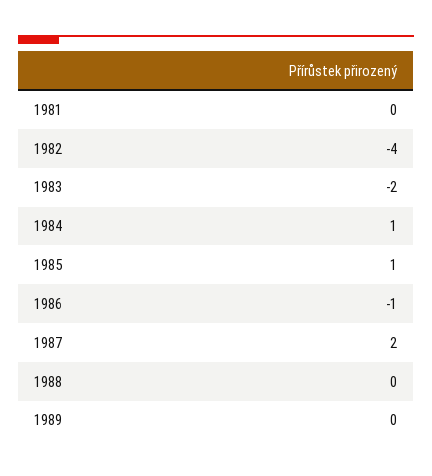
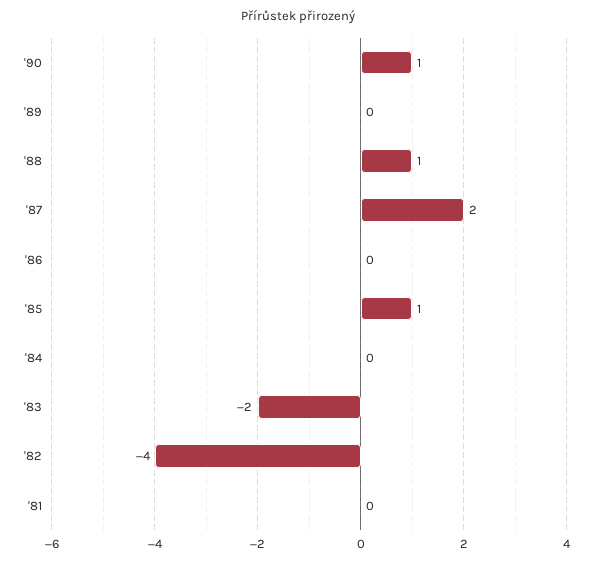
1984: 1 -> 0
1986: -1 -> 0
1988: 0 -> 1
'90: none -> 1

